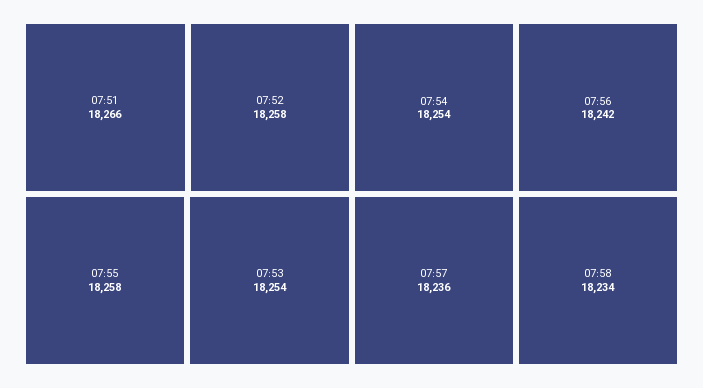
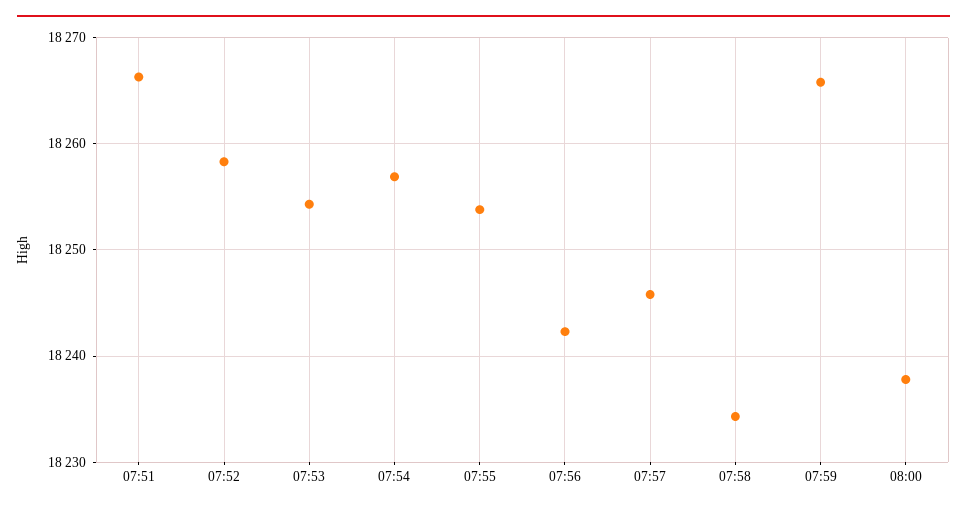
07:55: 18258 -> 18254
07:54: 18254 -> 18257
07:57: 18236 -> 18246
07:59: none -> 18266
08:00: none -> 18238

